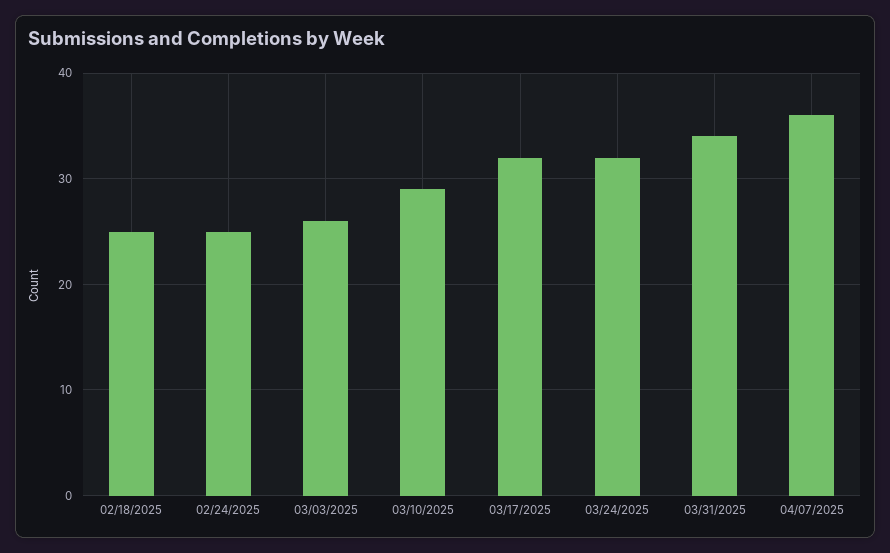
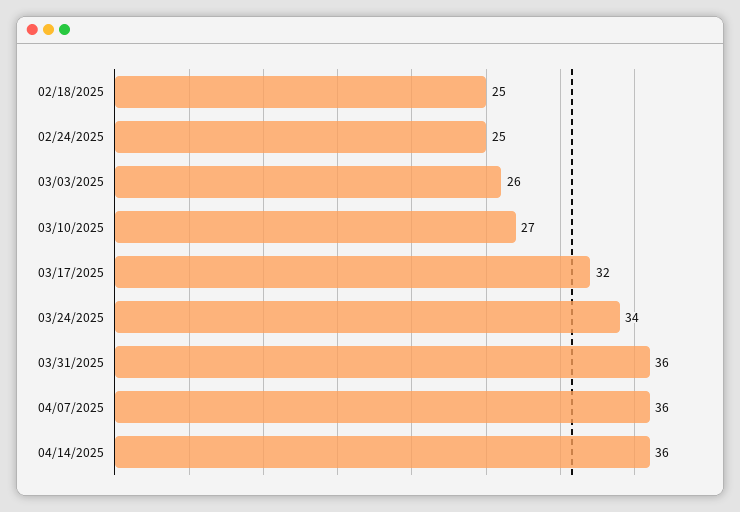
03/10/2025: 29 -> 27
03/24/2025: 32 -> 34
03/31/2025: 34 -> 36
04/14/2025: none -> 36

